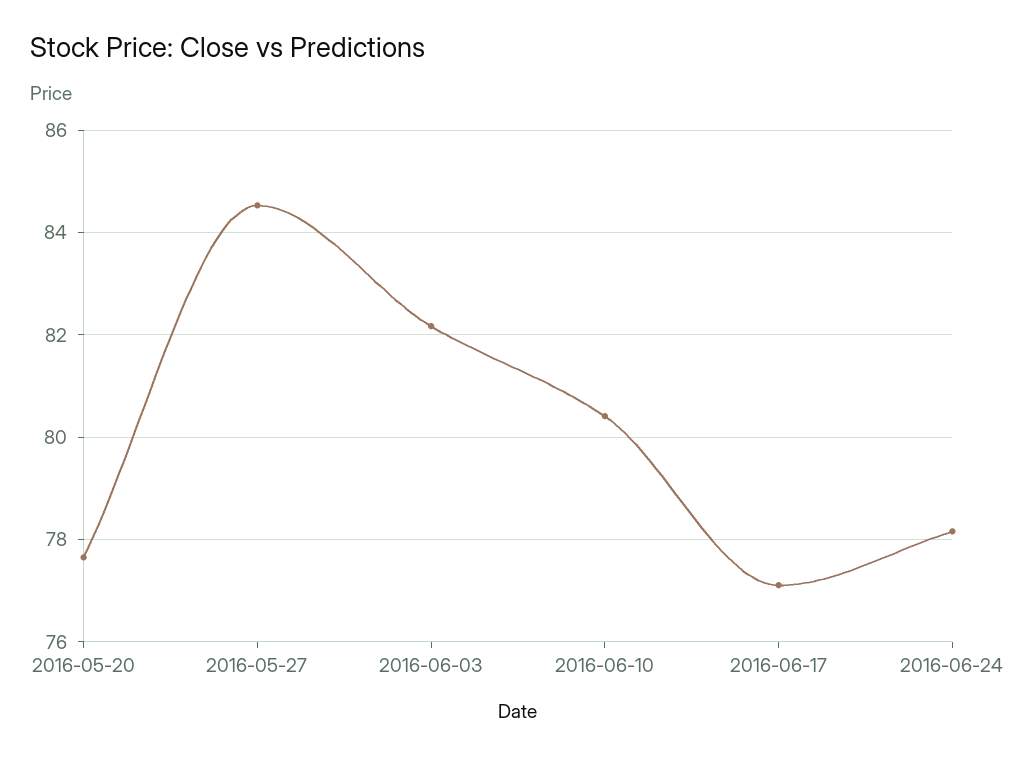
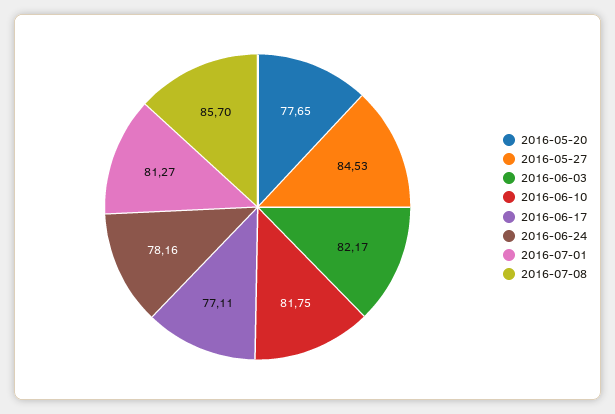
2016-06-10: 80.4 -> 81.75
2016-07-01: none -> 81.27
2016-07-08: none -> 85.7

